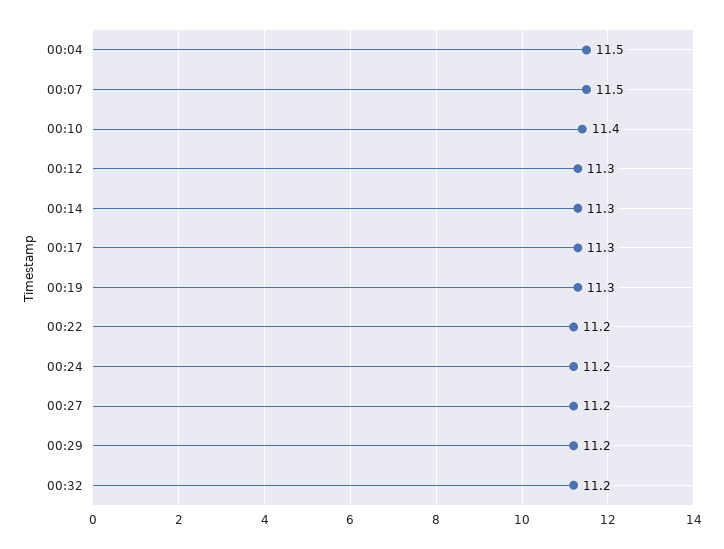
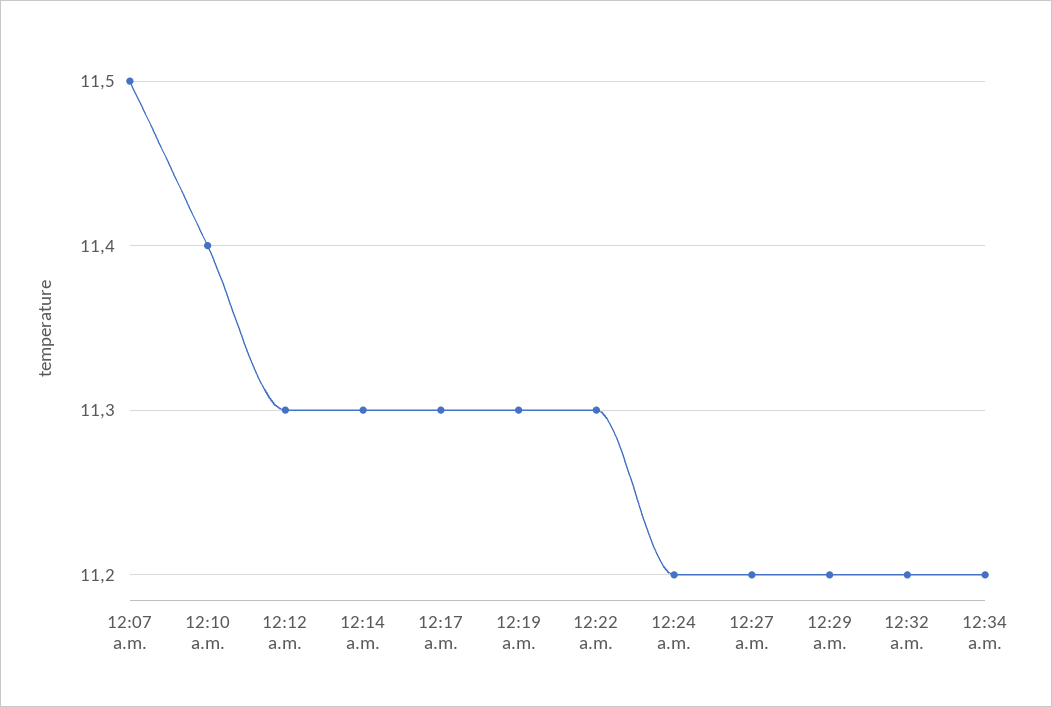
00:04: 11.5 -> none
00:22: 11.2 -> 11.3
12:34 a.m.: none -> 11.2

